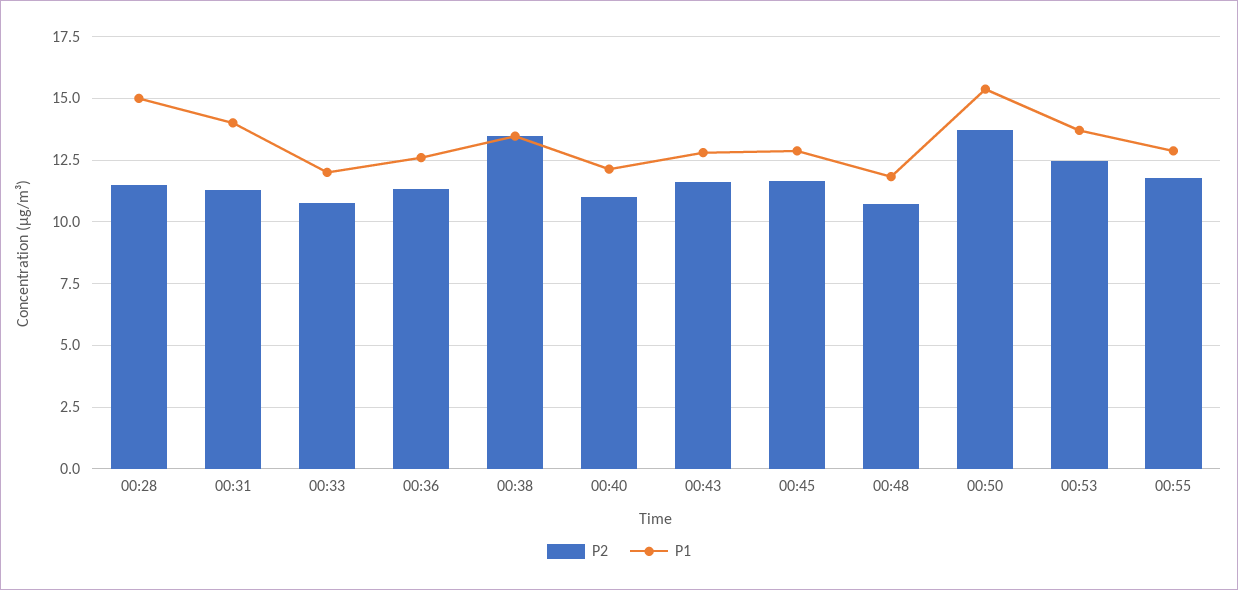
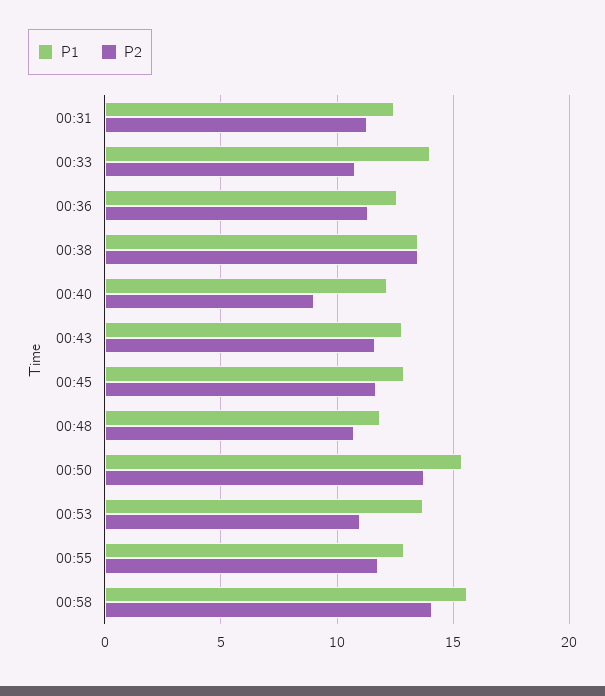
P2, 00:28: 11.5 -> none
P1, 00:28: 15 -> none
P1, 00:31: 14 -> 12.5
P1, 00:33: 12 -> 14
P2, 00:40: 11 -> 9
P2, 00:53: 12.5 -> 11
P1, 00:58: none -> 15.5
P2, 00:58: none -> 14

